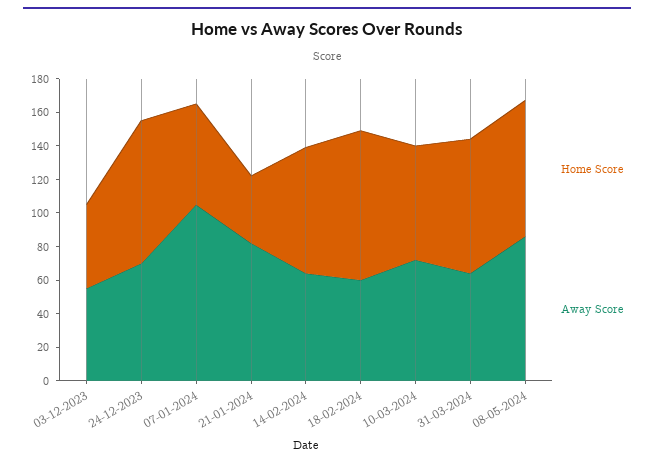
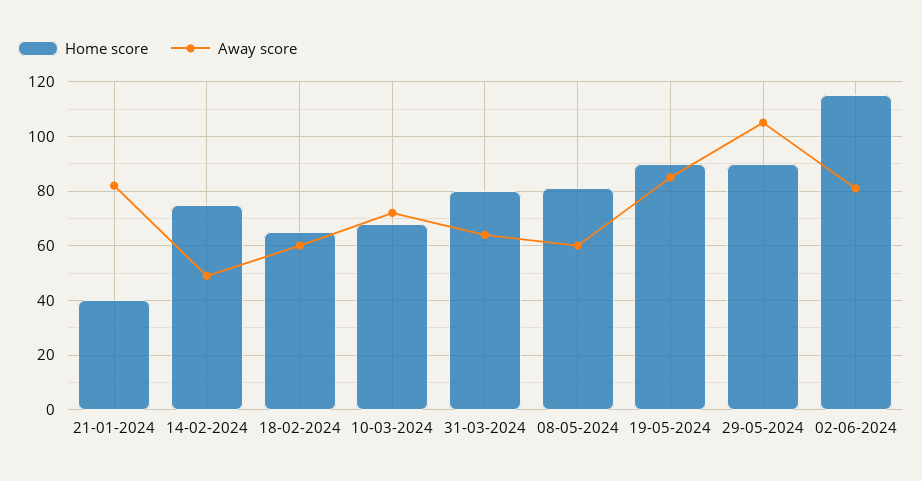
Home Score, 03-12-2023: 50 -> none
Away Score, 03-12-2023: 55 -> none
Home Score, 24-12-2023: 85 -> none
Away Score, 24-12-2023: 70 -> none
Home Score, 07-01-2024: 60 -> none
Away Score, 07-01-2024: 105 -> none
Away Score, 14-02-2024: 65 -> 50
Home Score, 18-02-2024: 90 -> 65
Away Score, 08-05-2024: 85 -> 60
Home Score, 19-05-2024: none -> 90
Away Score, 19-05-2024: none -> 85
Home Score, 29-05-2024: none -> 90
Away Score, 29-05-2024: none -> 105
Home Score, 02-06-2024: none -> 115
Away Score, 02-06-2024: none -> 80

